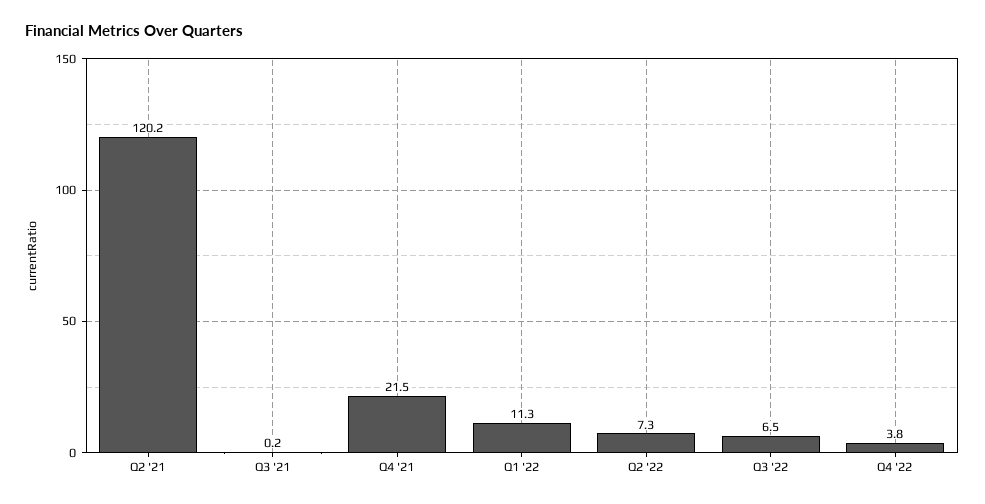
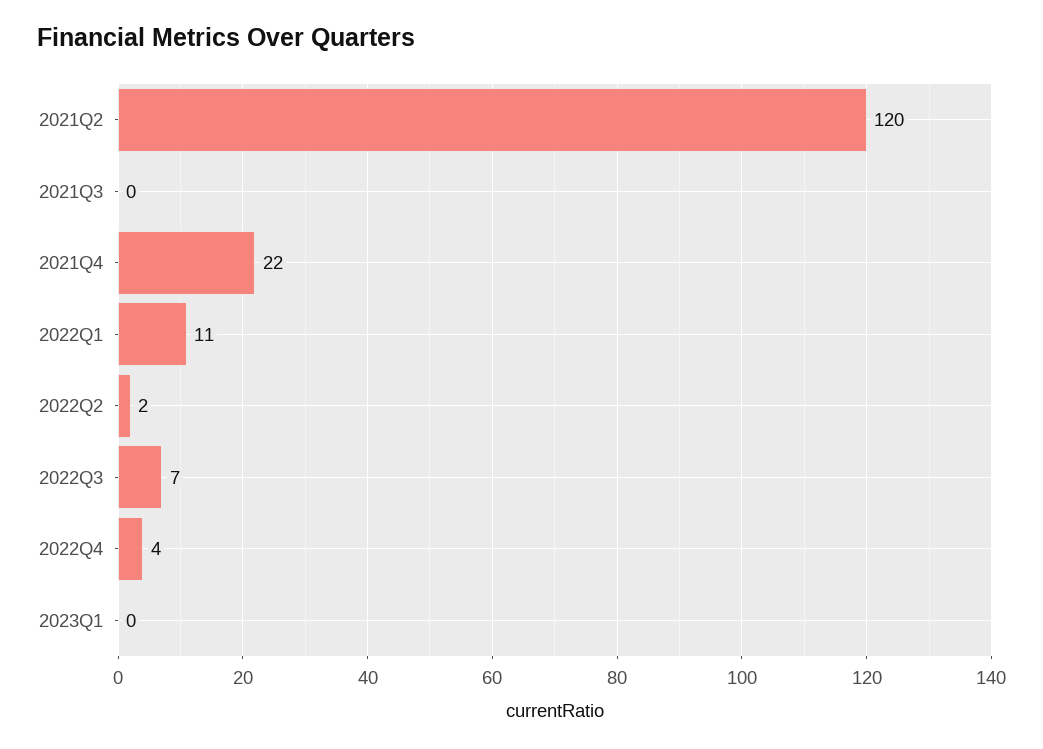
Q2 '22: 7.3 -> 2
2023Q1: none -> 0

